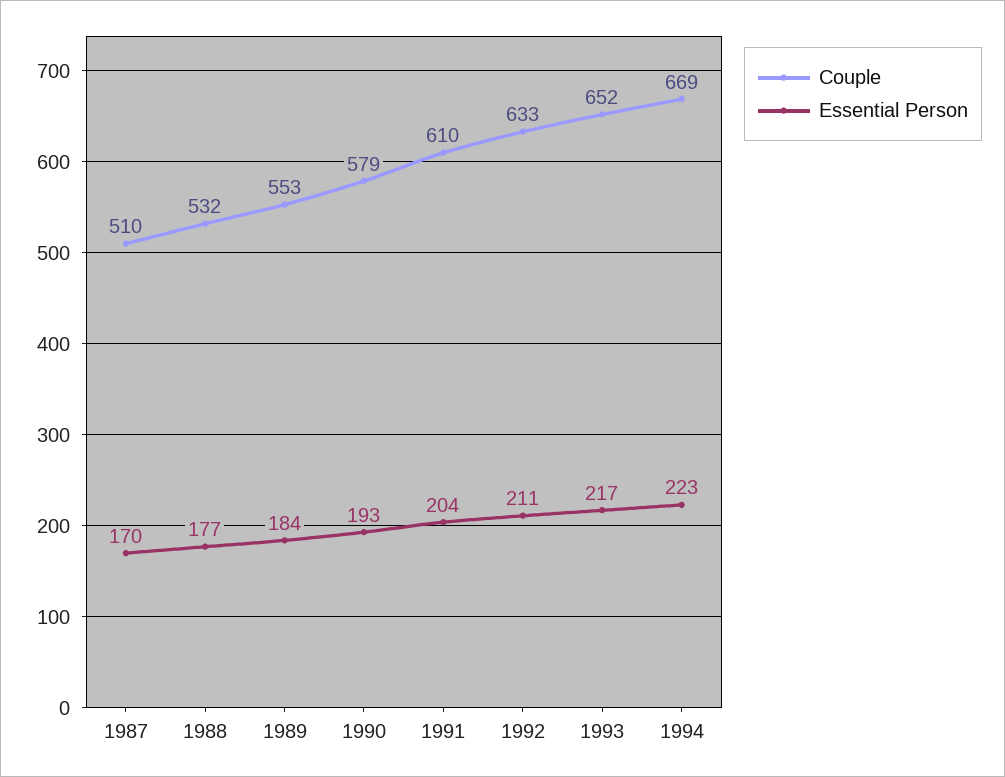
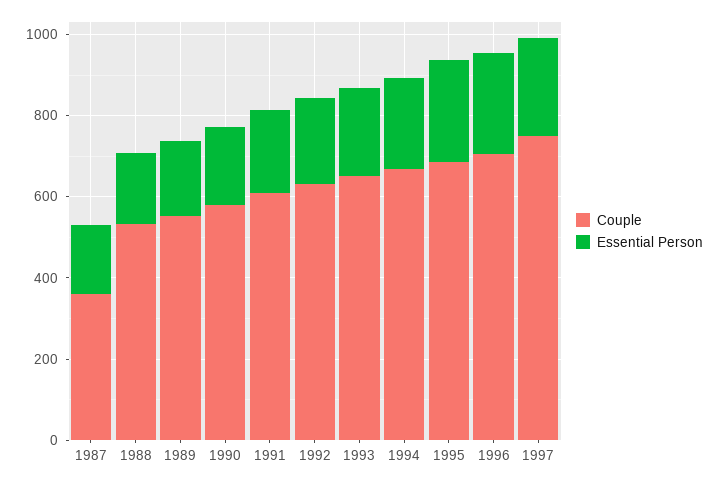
Couple, 1987: 510 -> 350
Couple, 1995: none -> 700
Essential Person, 1995: none -> 250
Couple, 1996: none -> 700
Essential Person, 1996: none -> 250
Couple, 1997: none -> 750
Essential Person, 1997: none -> 250

